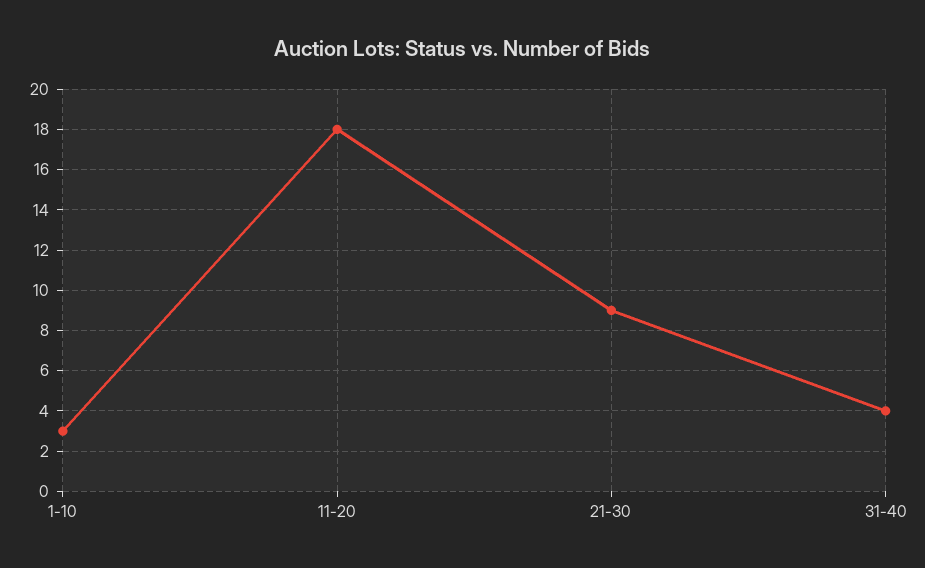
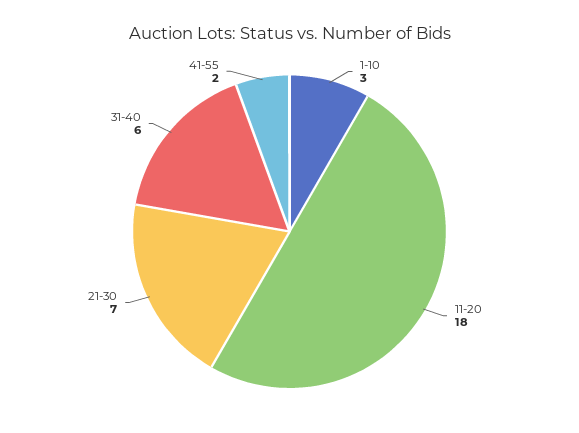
21-30: 9 -> 7
31-40: 4 -> 6
41-55: none -> 2

